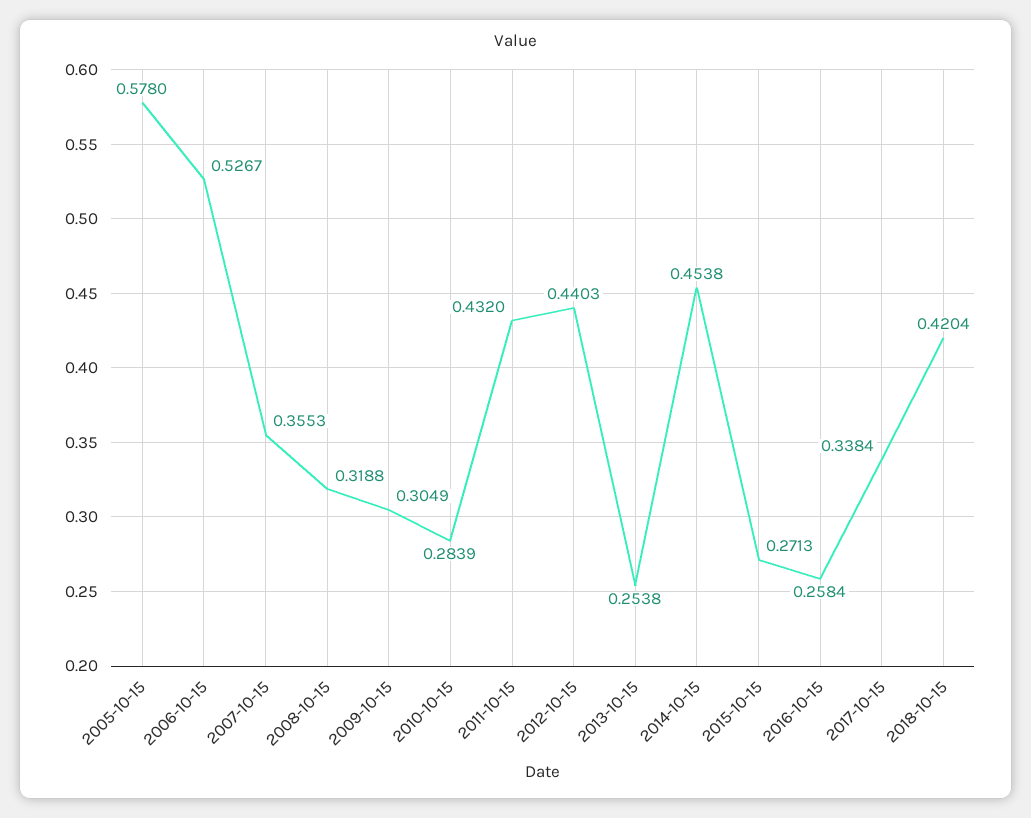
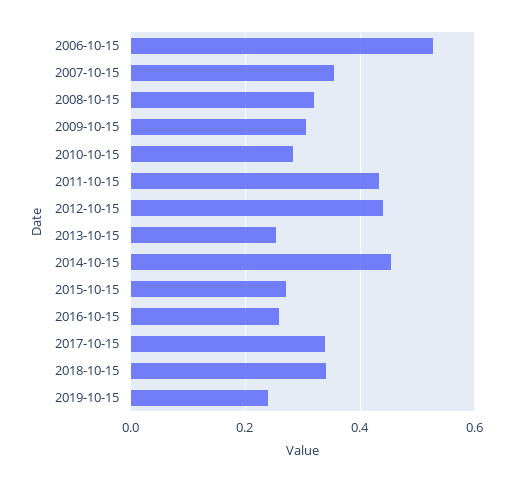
2005-10-15: 0.578 -> none
2018-10-15: 0.4204 -> 0.34
2019-10-15: none -> 0.24

